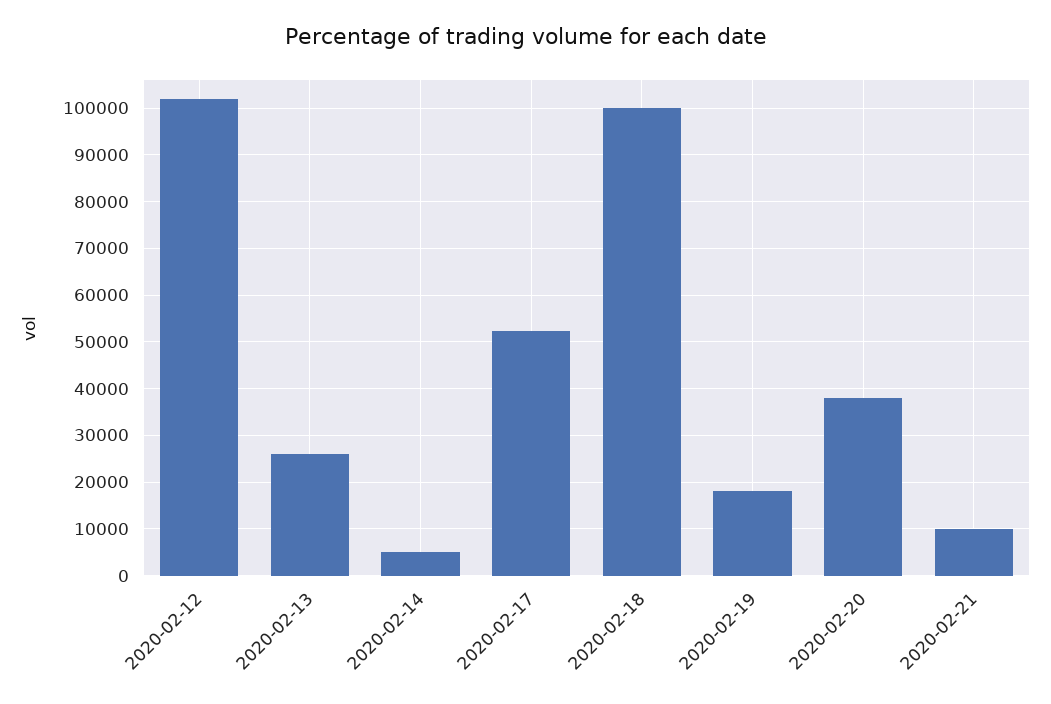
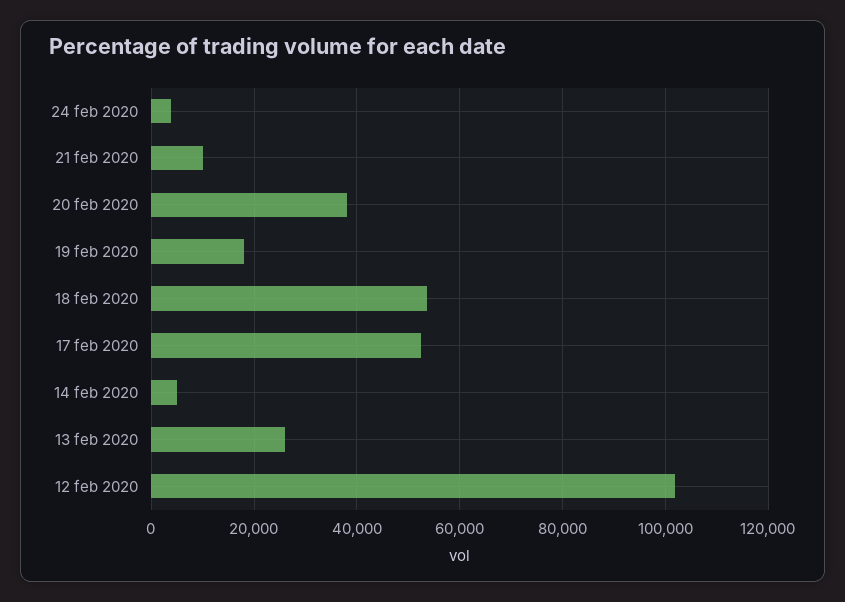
2020-02-18: 100000 -> 54000
24 feb 2020: none -> 4000

